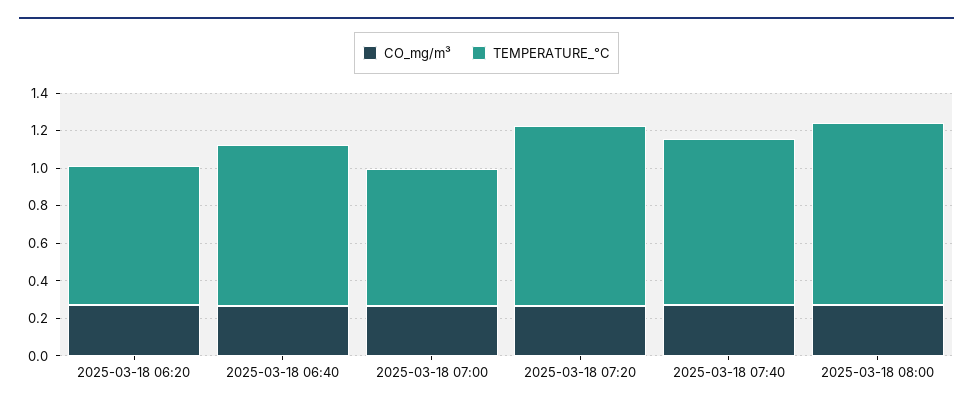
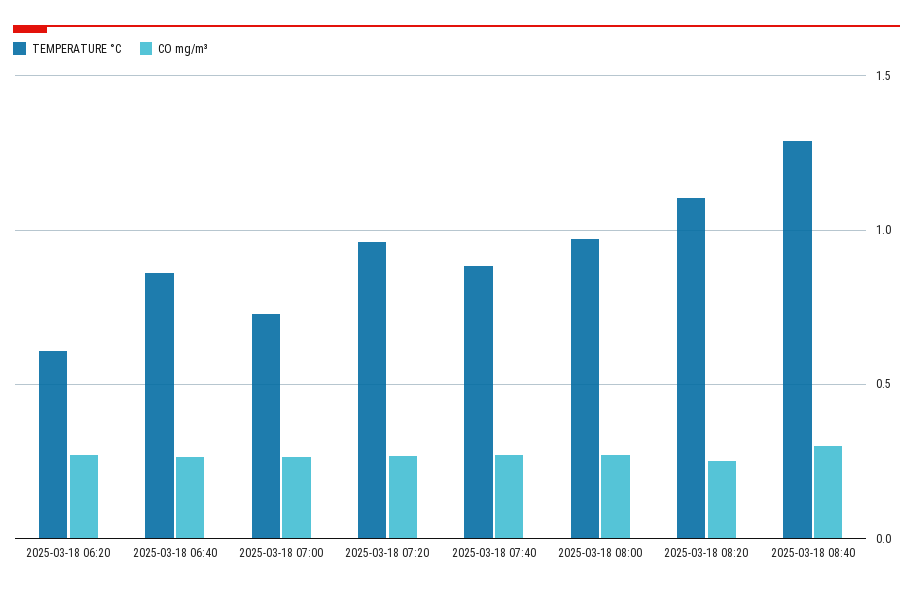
TEMPERATURE_°C, 2025-03-18 06:20: 0.75 -> 0.6
TEMPERATURE_°C, 2025-03-18 08:20: none -> 1.1
CO_mg/m³, 2025-03-18 08:20: none -> 0.25
TEMPERATURE_°C, 2025-03-18 08:40: none -> 1.3
CO_mg/m³, 2025-03-18 08:40: none -> 0.3

